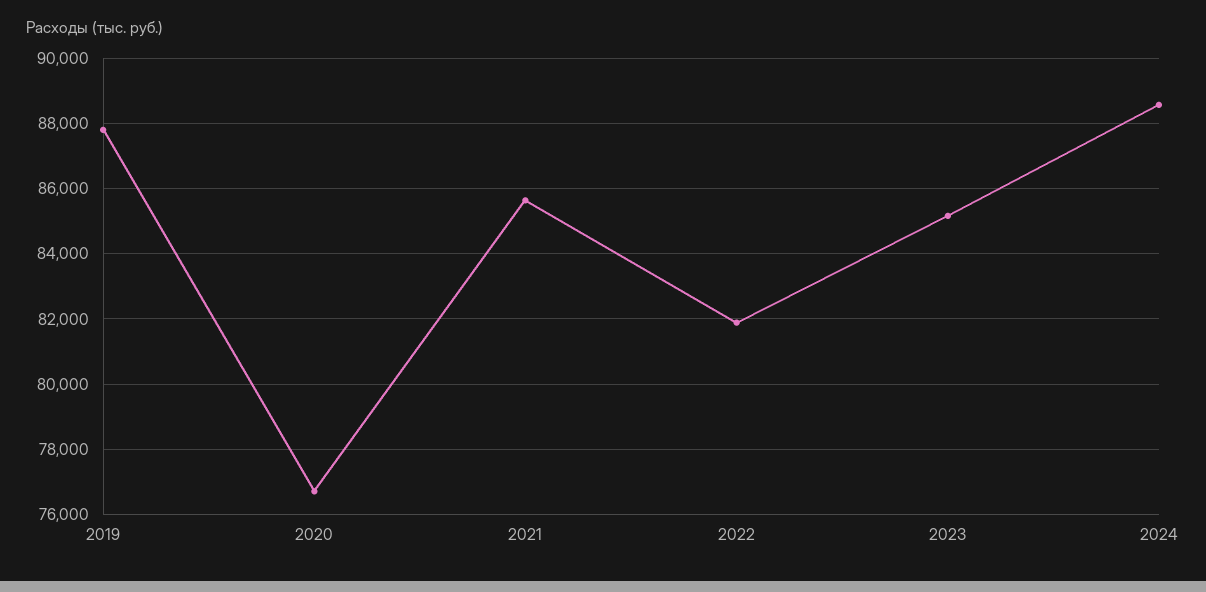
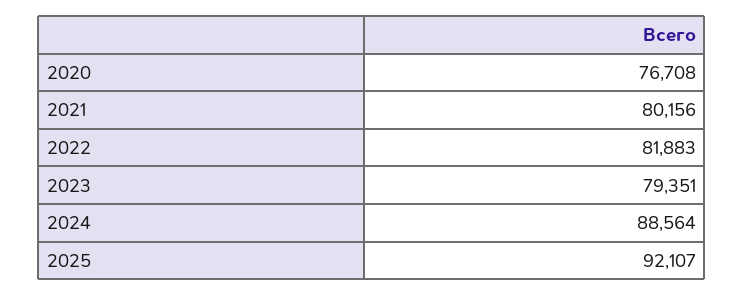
2019: 87800 -> none
2021: 85600 -> 80156
2023: 85200 -> 79351
2025: none -> 92107

